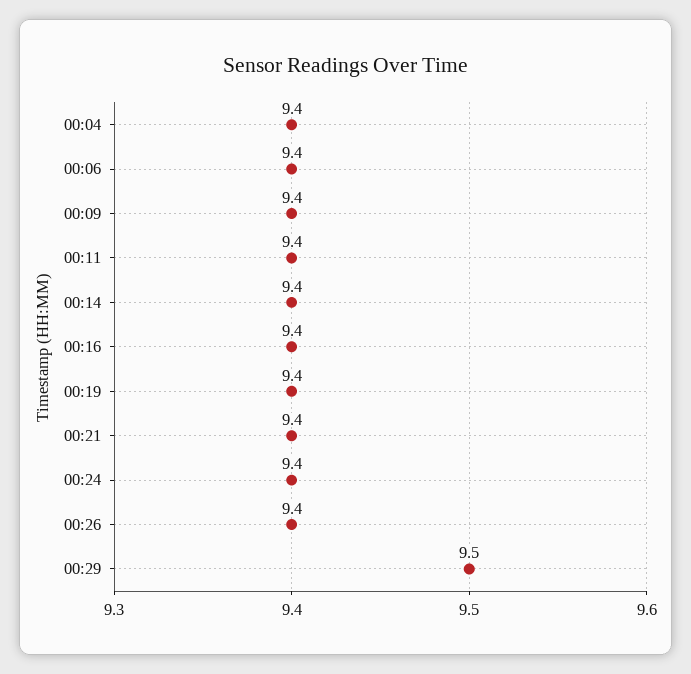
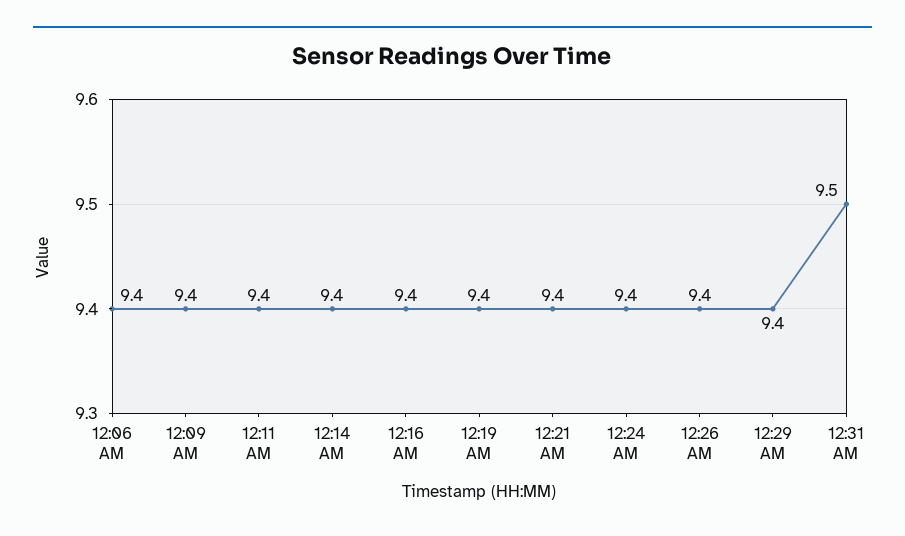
00:04: 9.4 -> none
00:29: 9.5 -> 9.4
12:31 AM: none -> 9.5

